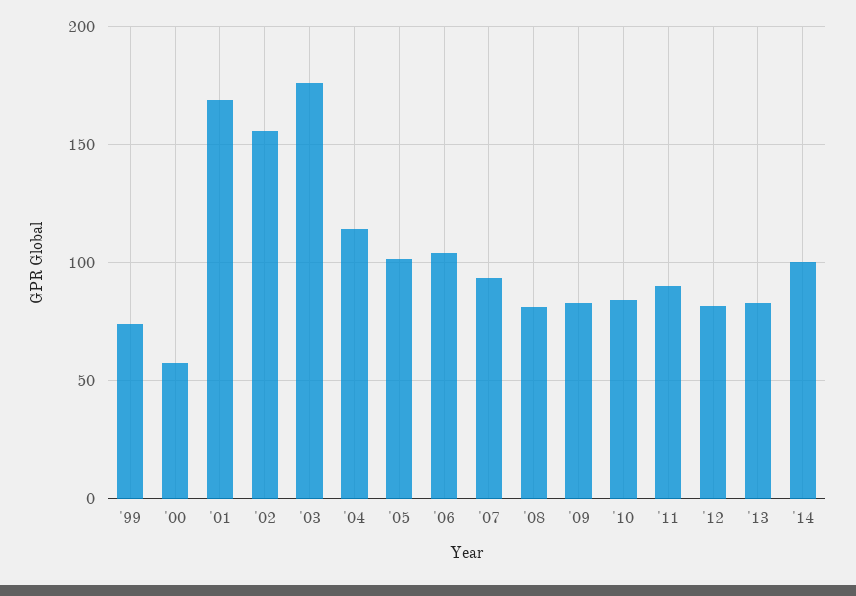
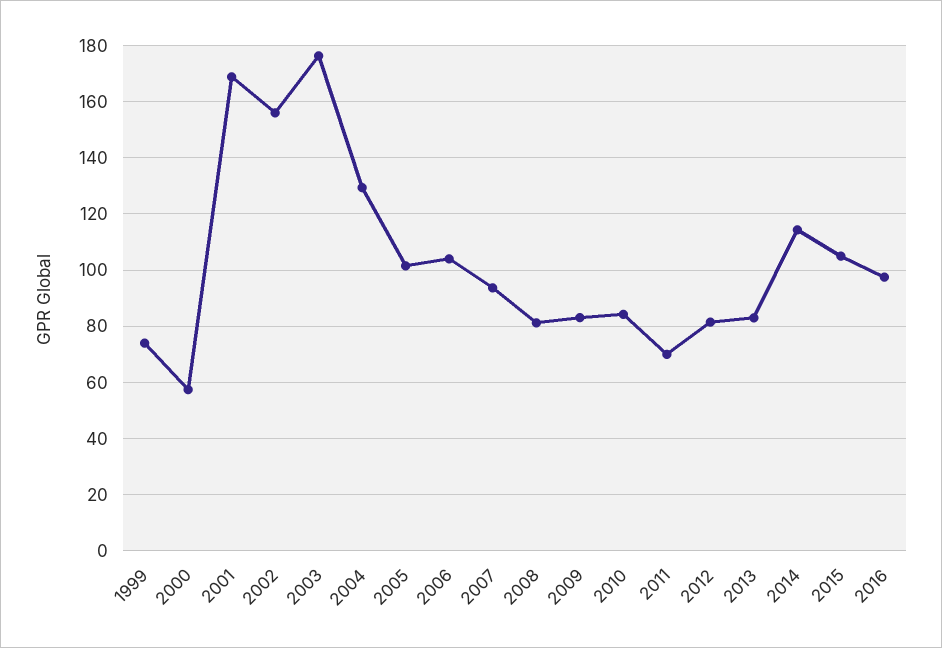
'04: 115 -> 130
'11: 90 -> 70
'14: 100 -> 115
2015: none -> 105
2016: none -> 97.5

